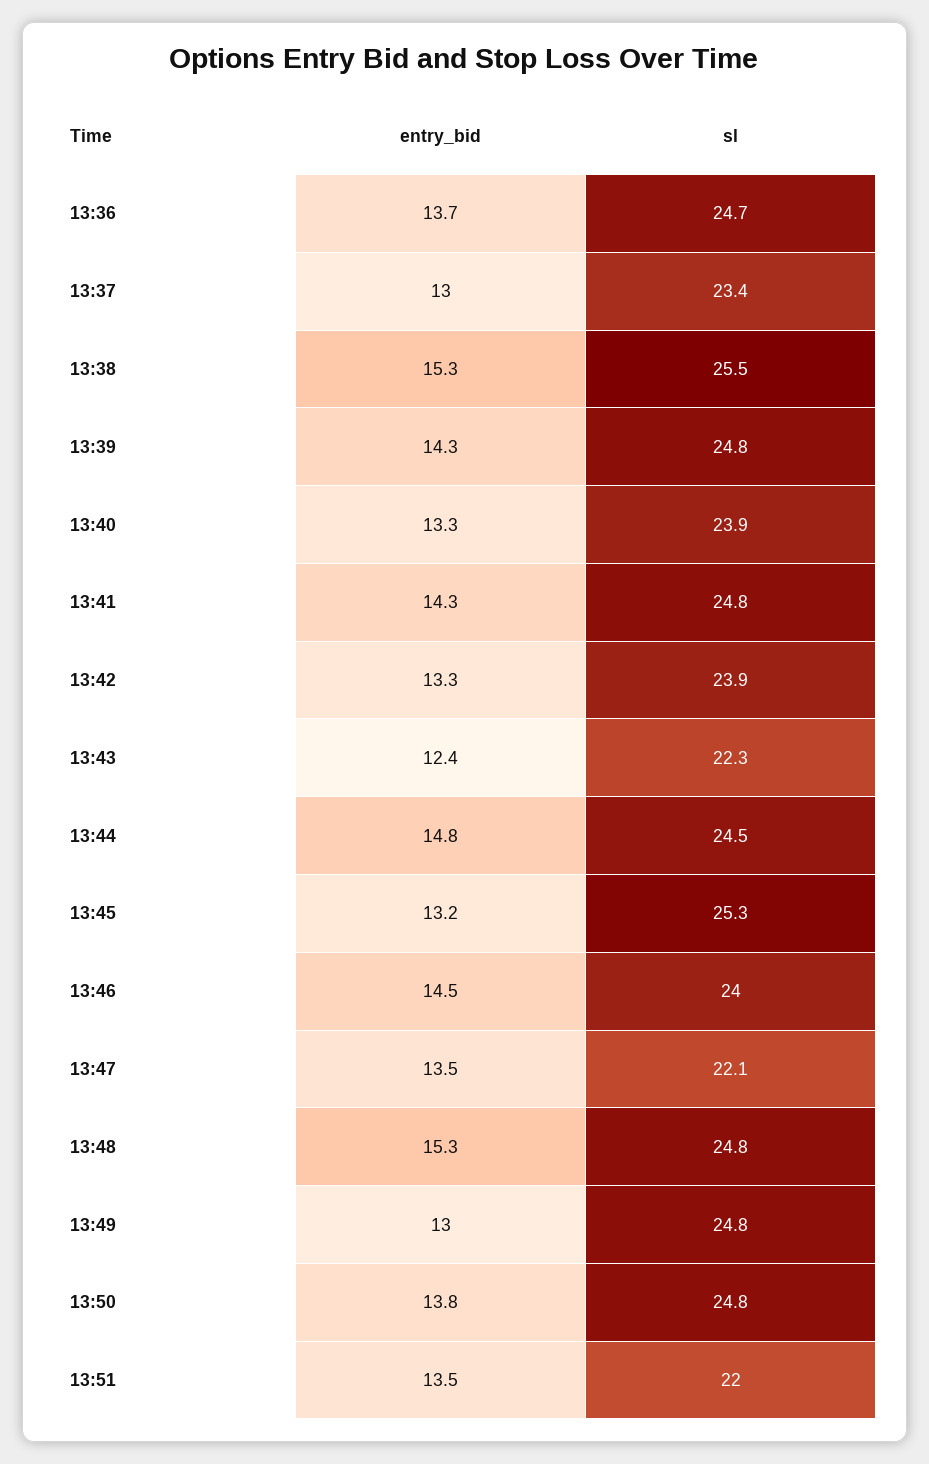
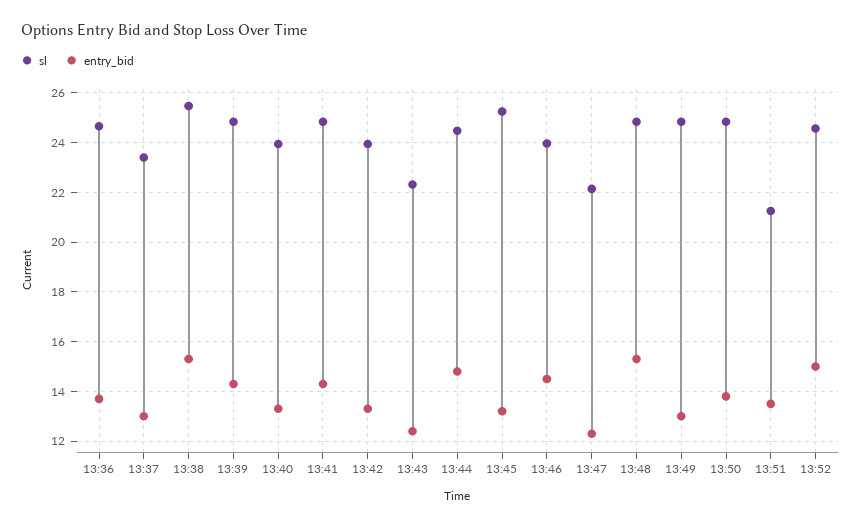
entry_bid, 13:47: 13.5 -> 12.25
sl, 13:51: 22 -> 21.25
sl, 13:52: none -> 24.5
entry_bid, 13:52: none -> 15

